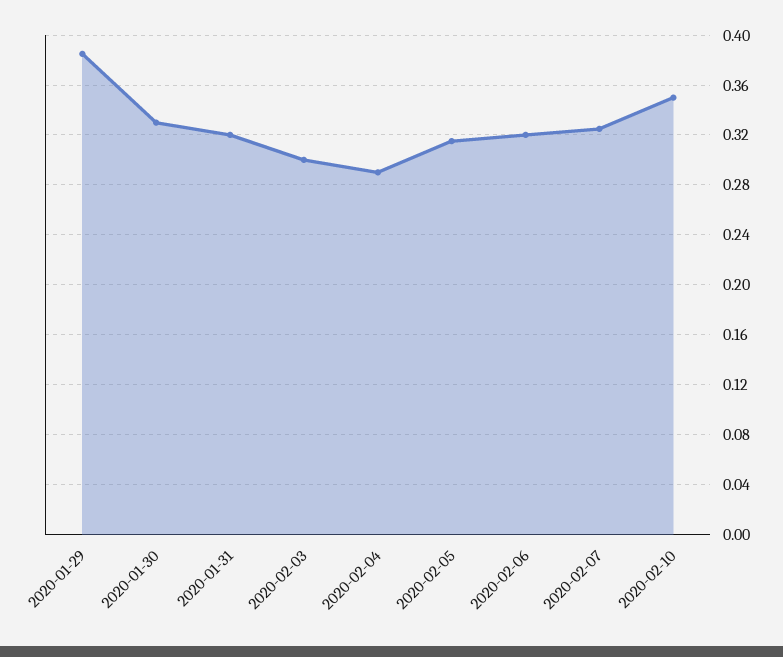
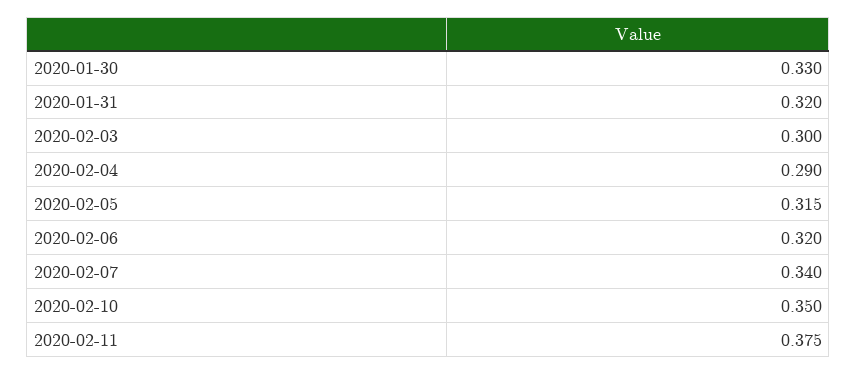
2020-01-29: 0.385 -> none
2020-02-07: 0.325 -> 0.34
2020-02-11: none -> 0.375

